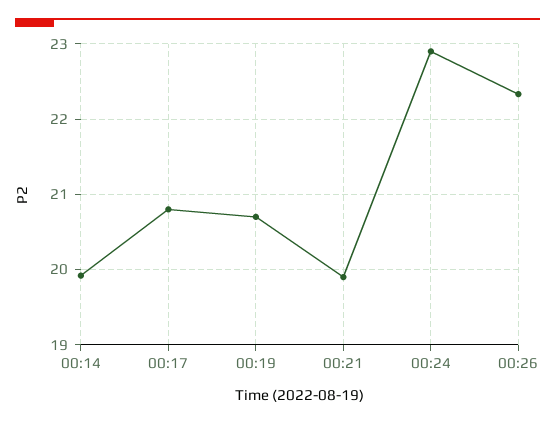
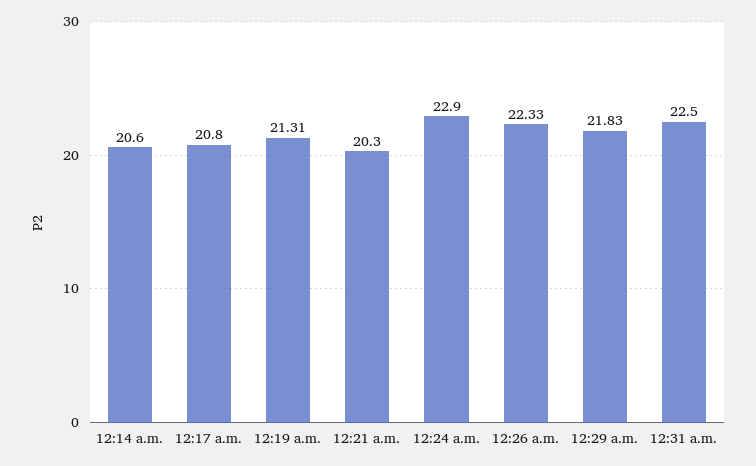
00:14: 19.9 -> 20.6
00:19: 20.7 -> 21.31
00:21: 19.9 -> 20.3
12:29 a.m.: none -> 21.83
12:31 a.m.: none -> 22.5

